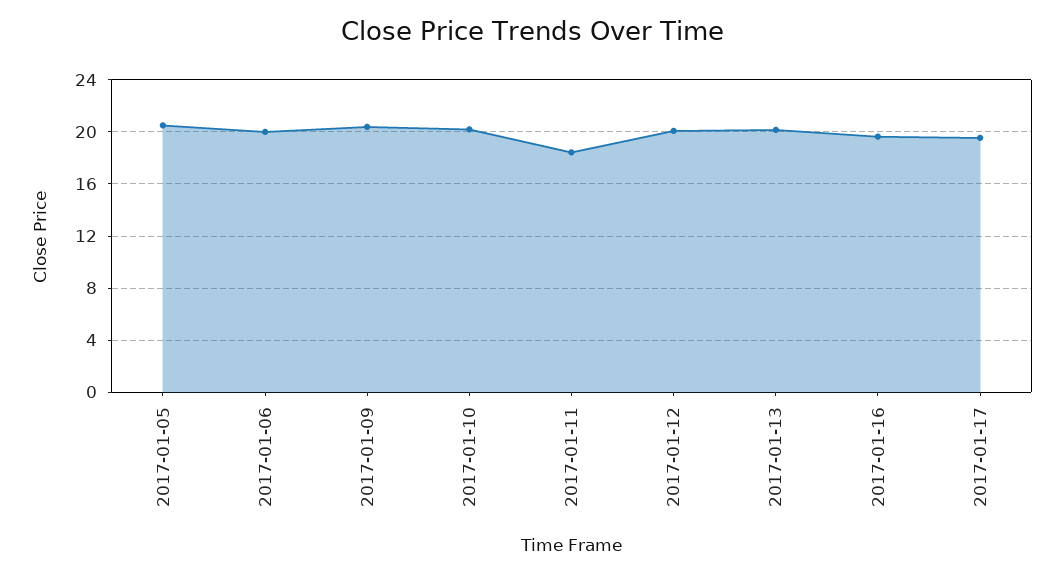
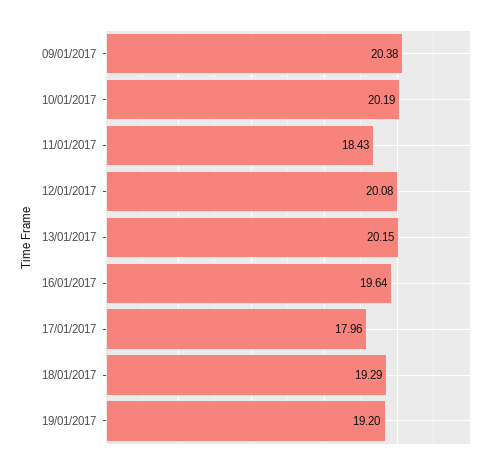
2017-01-05: 20.5 -> none
2017-01-06: 20 -> none
2017-01-17: 19.5 -> 17.96
18/01/2017: none -> 19.29
19/01/2017: none -> 19.2

